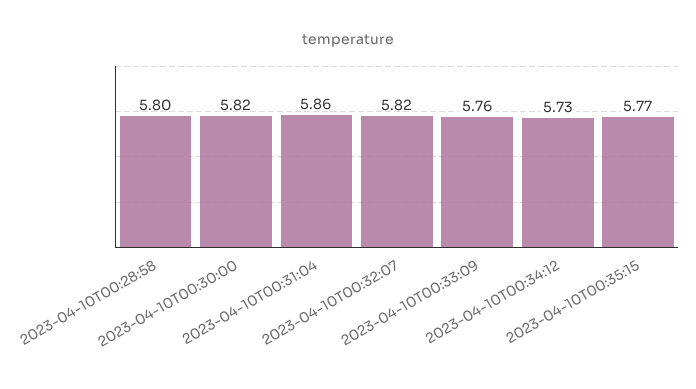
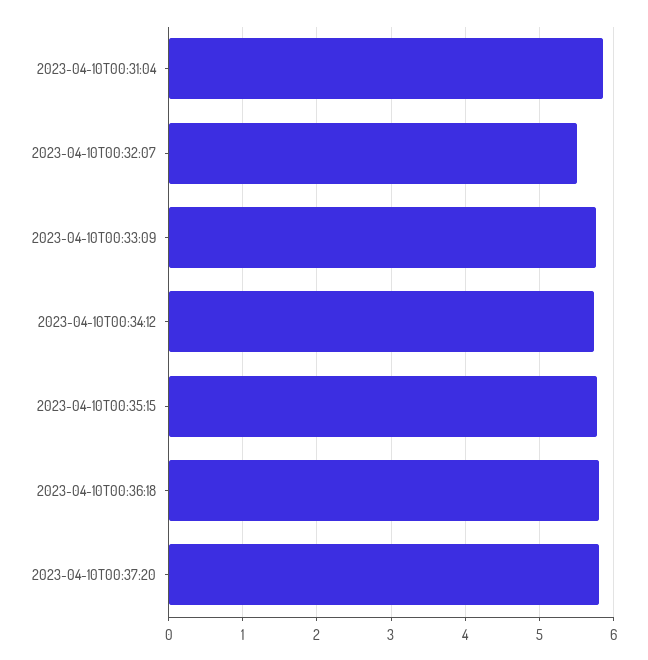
2023-04-10T00:28:58: 5.8 -> none
2023-04-10T00:30:00: 5.82 -> none
2023-04-10T00:32:07: 5.82 -> 5.5
2023-04-10T00:36:18: none -> 5.8
2023-04-10T00:37:20: none -> 5.8

